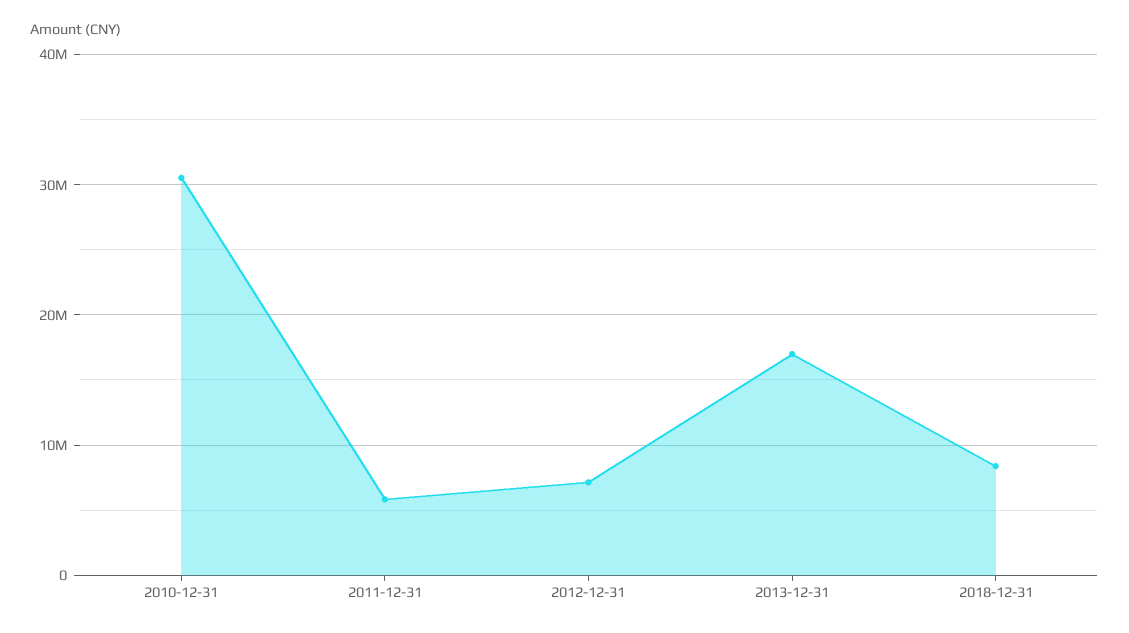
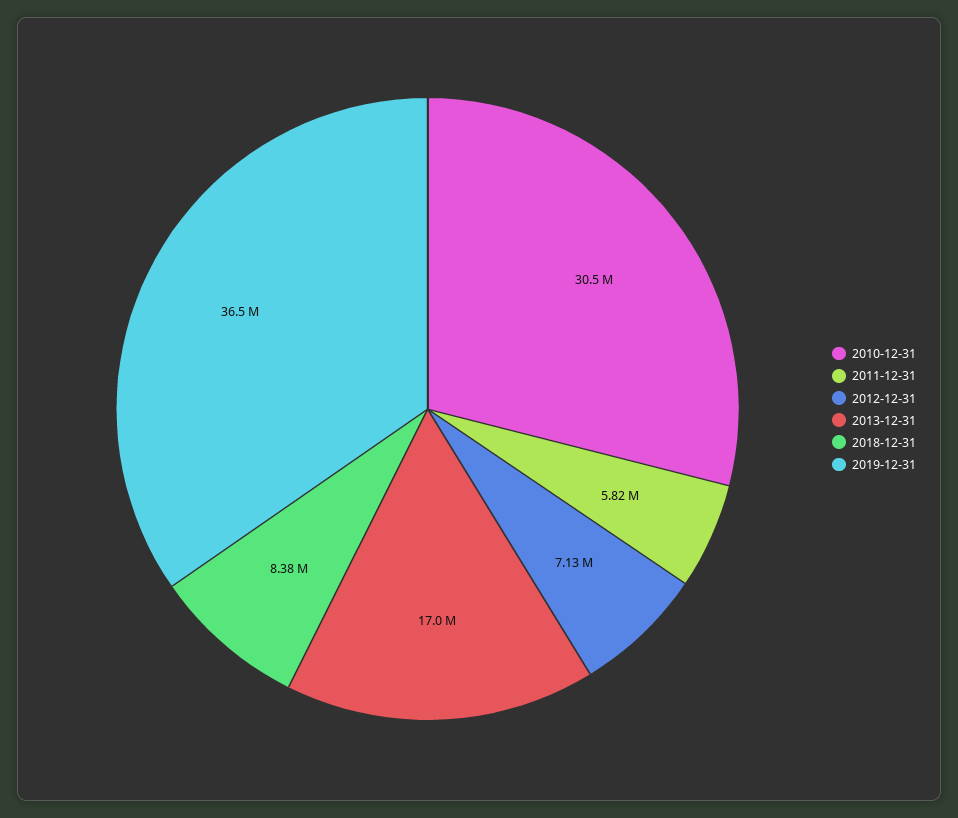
2019-12-31: none -> 36500000

